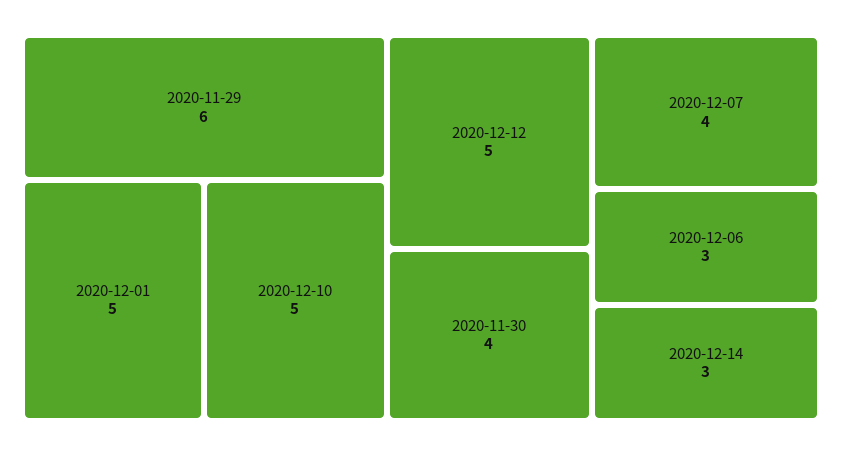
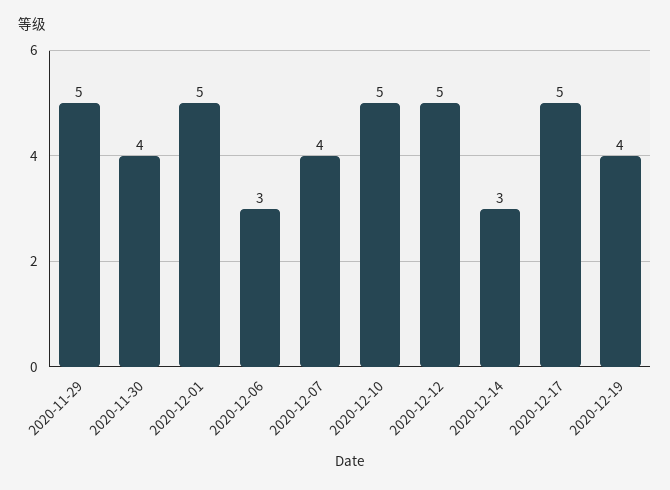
2020-11-29: 6 -> 5
2020-12-17: none -> 5
2020-12-19: none -> 4

